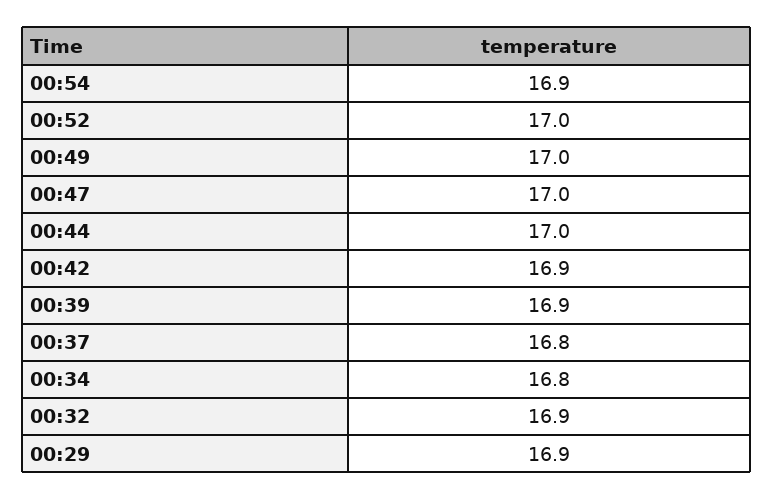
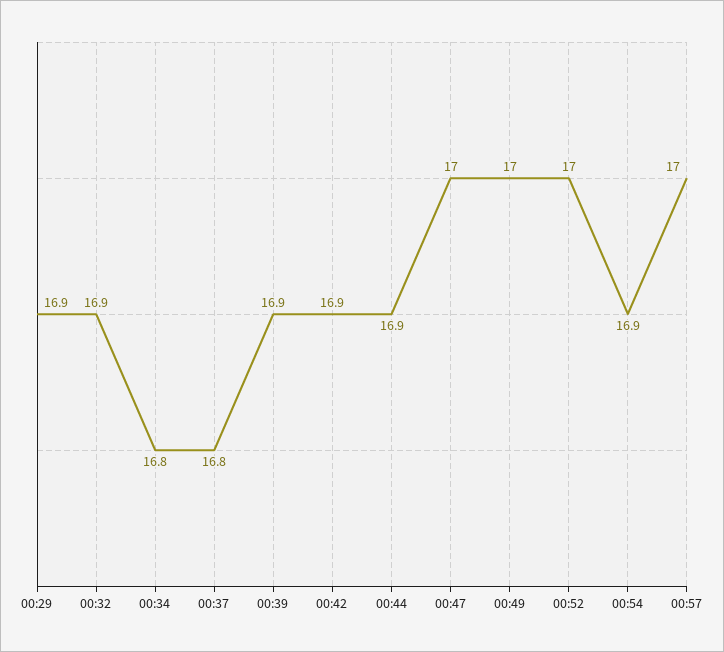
00:44: 17 -> 16.9
00:57: none -> 17

